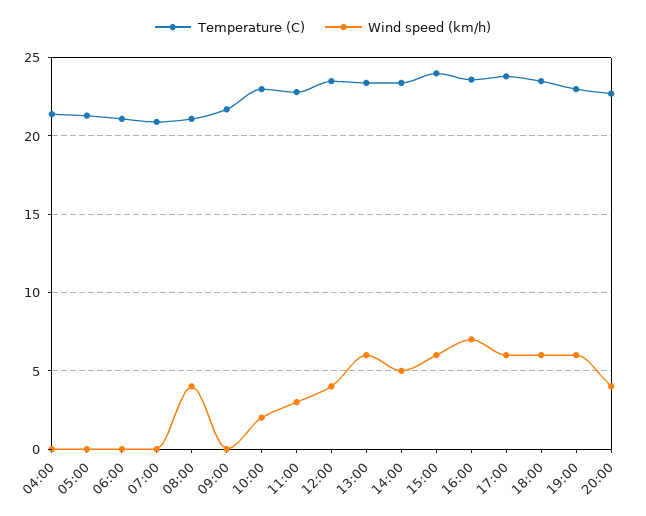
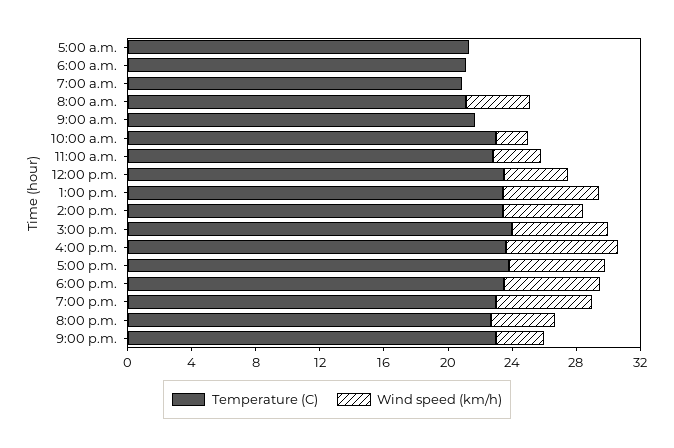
Temperature (C), 04:00: 21.5 -> none
Wind speed (km/h), 04:00: 0 -> none
Temperature (C), 9:00 p.m.: none -> 23
Wind speed (km/h), 9:00 p.m.: none -> 3

